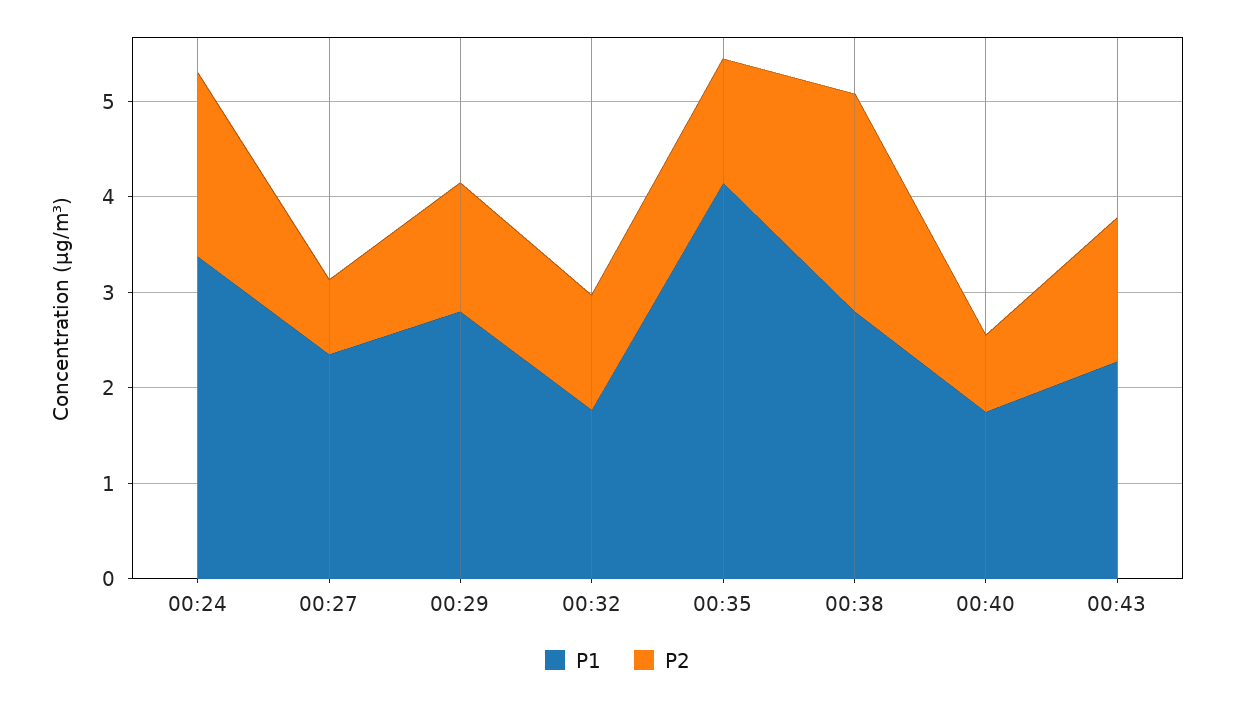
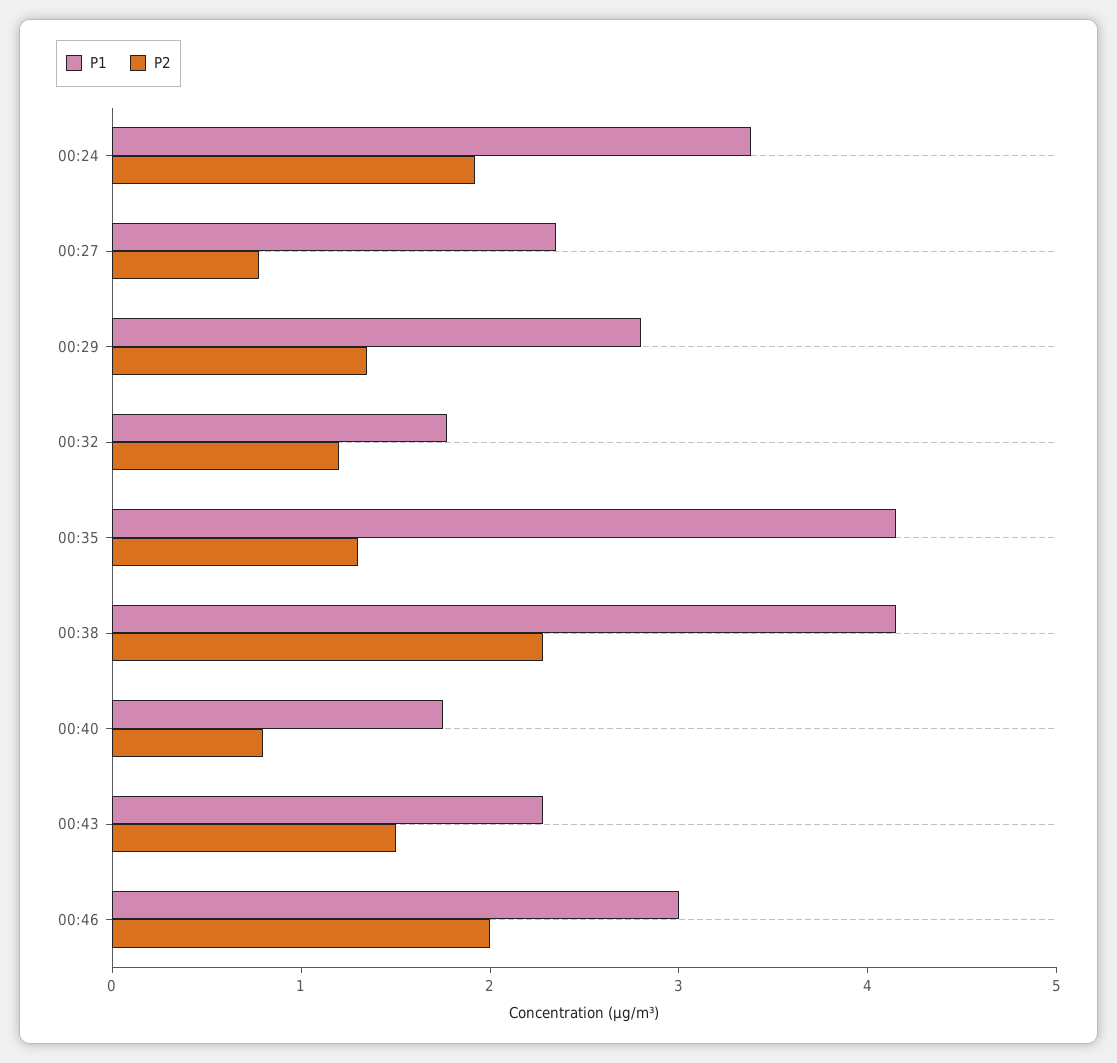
P1, 00:38: 2.8 -> 4.2
P1, 00:46: none -> 3
P2, 00:46: none -> 2

